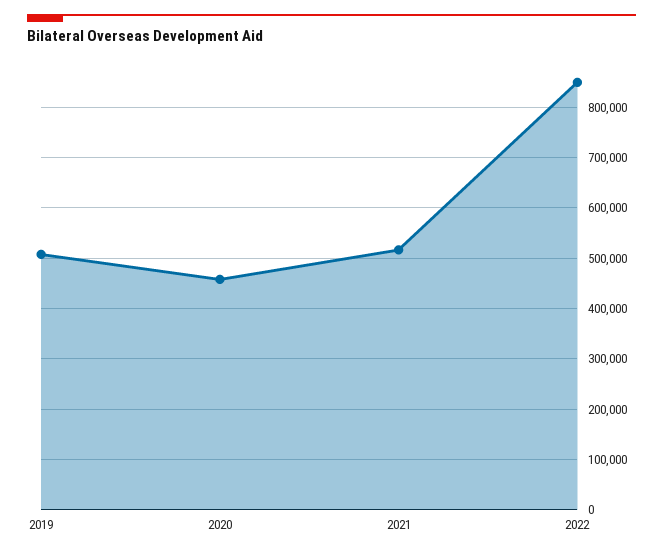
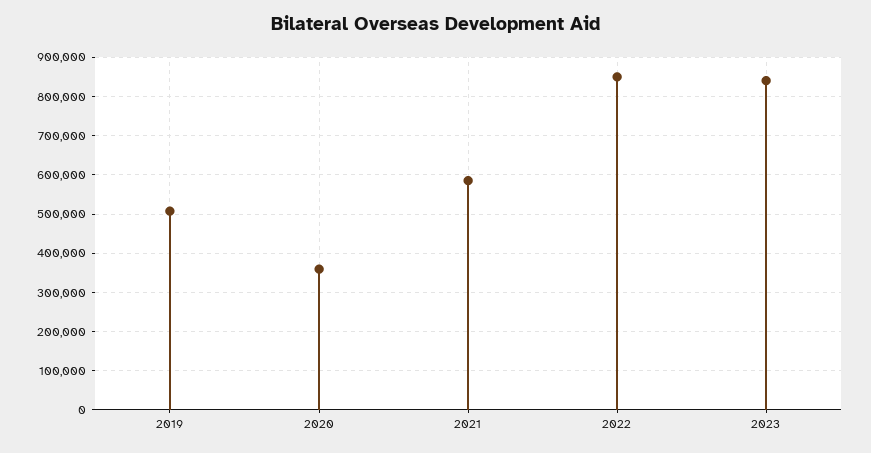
2020: 460000 -> 360000
2021: 520000 -> 580000
2023: none -> 840000

